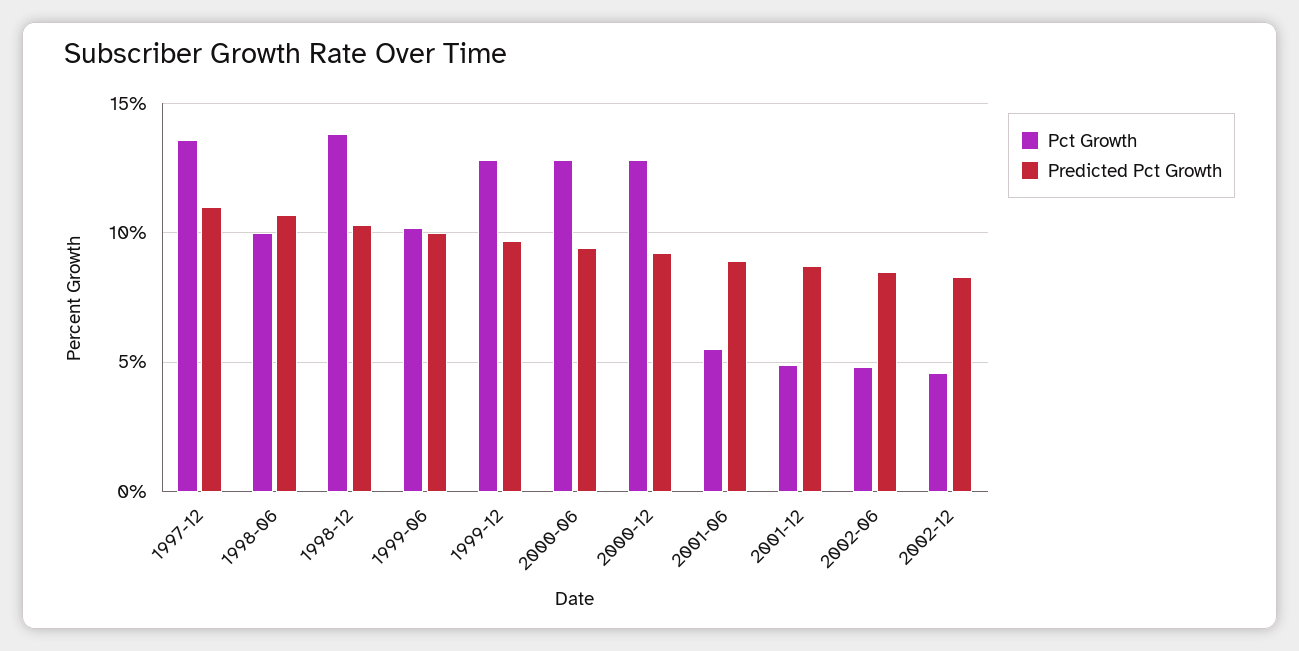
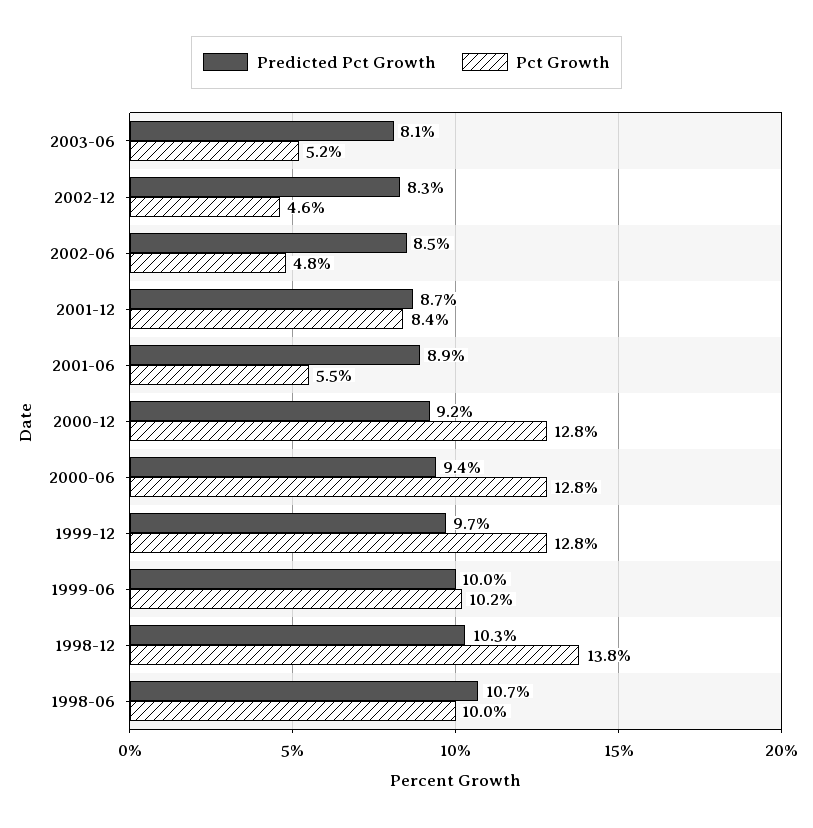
Pct Growth, 1997-12: 13.5 -> none
Predicted Pct Growth, 1997-12: 11 -> none
Pct Growth, 2001-12: 5 -> 8.4
Predicted Pct Growth, 2003-06: none -> 8.1
Pct Growth, 2003-06: none -> 5.2

